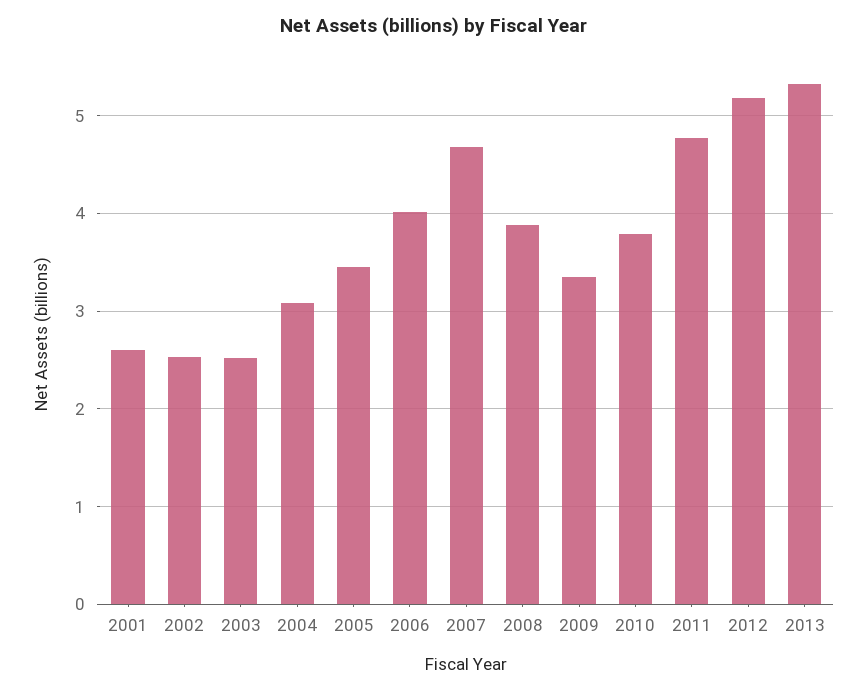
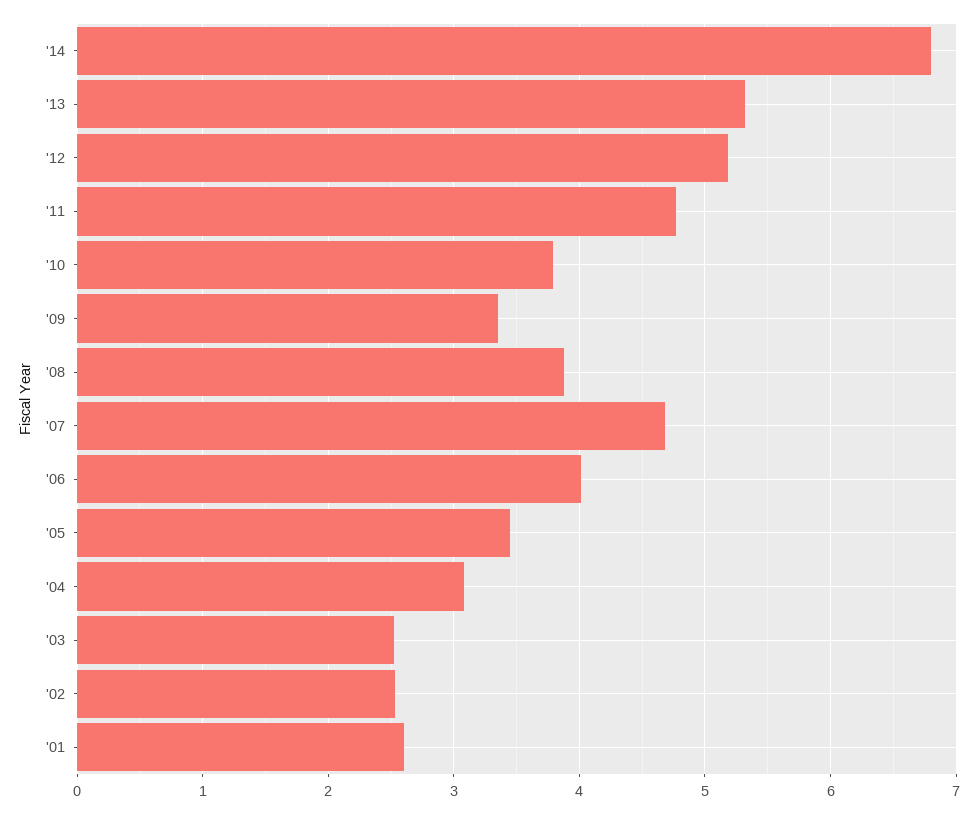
'14: none -> 6.8

